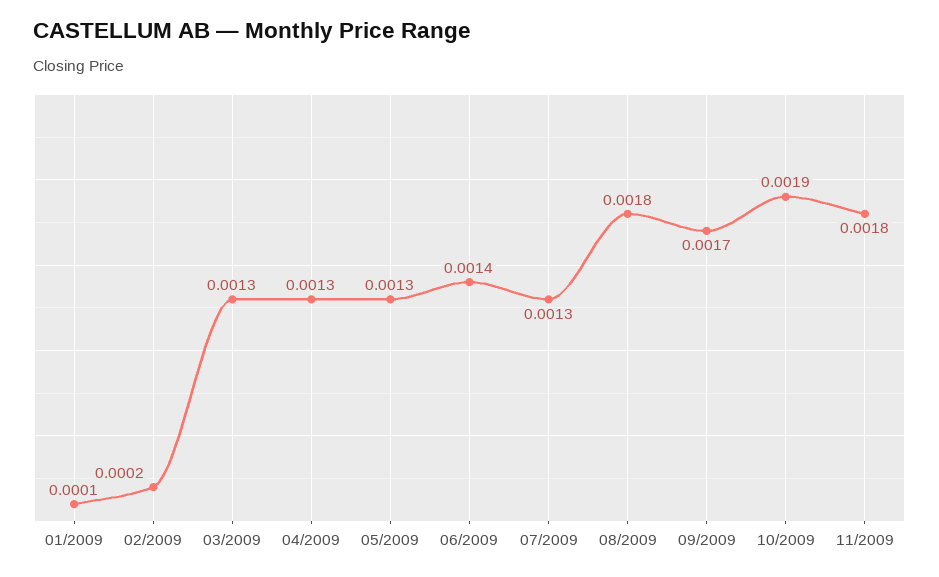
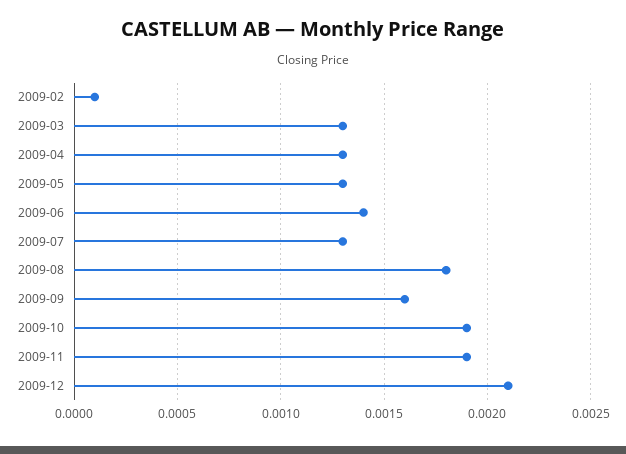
01/2009: 0.0001 -> none
02/2009: 0.0002 -> 0.0001
09/2009: 0.0017 -> 0.0016
11/2009: 0.0018 -> 0.0019
2009-12: none -> 0.0021

